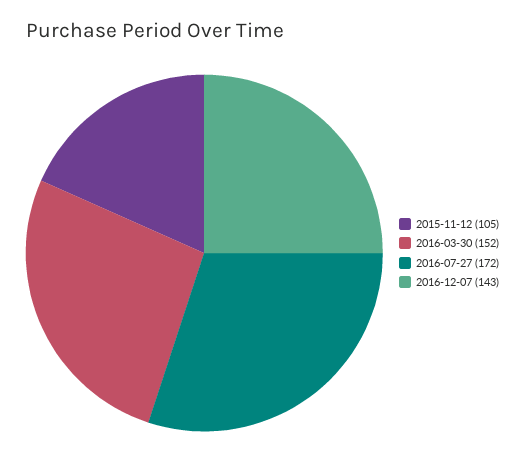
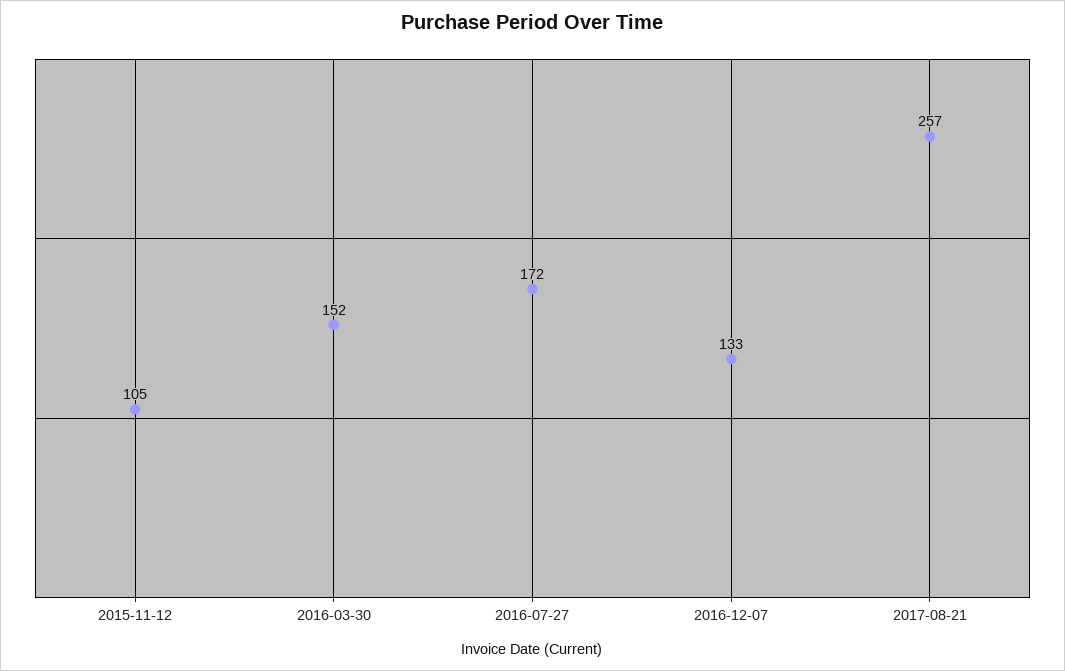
2016-12-07: 143 -> 133
2017-08-21: none -> 257

